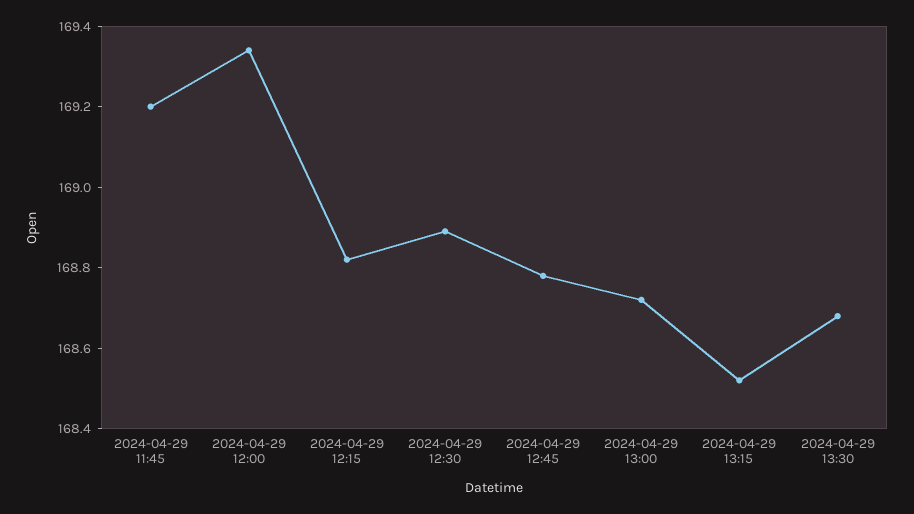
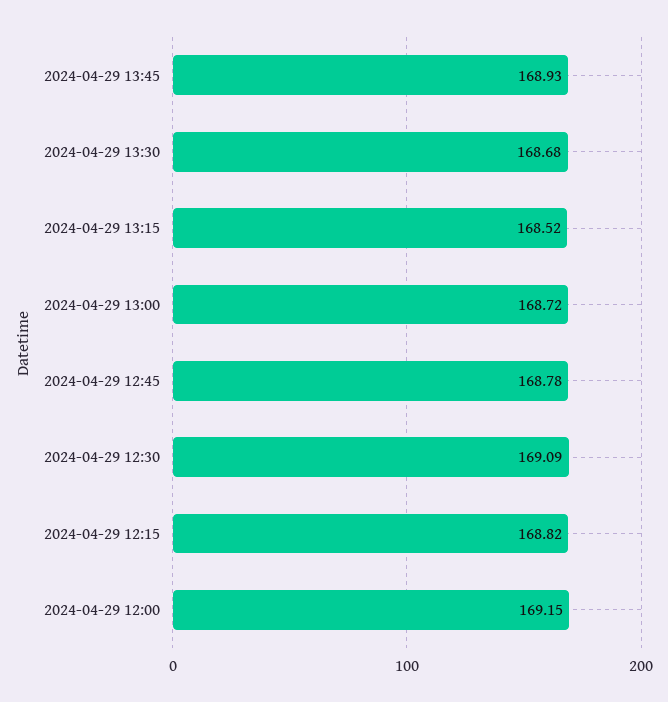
2024-04-29 11:45: 169.2 -> none
2024-04-29 12:00: 169.35 -> 169.15
2024-04-29 12:30: 168.9 -> 169.09
2024-04-29 13:45: none -> 168.93

